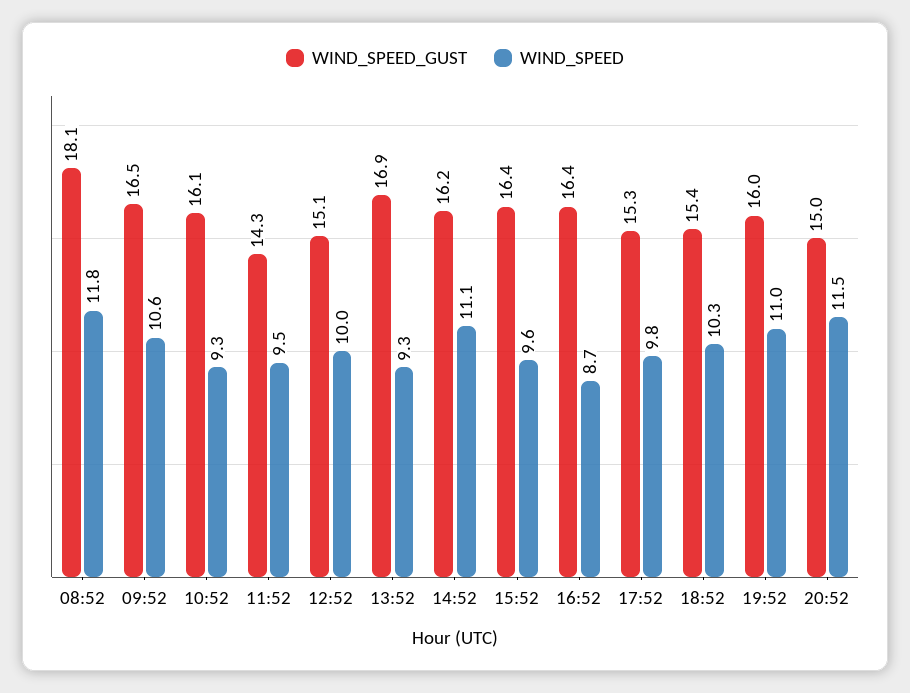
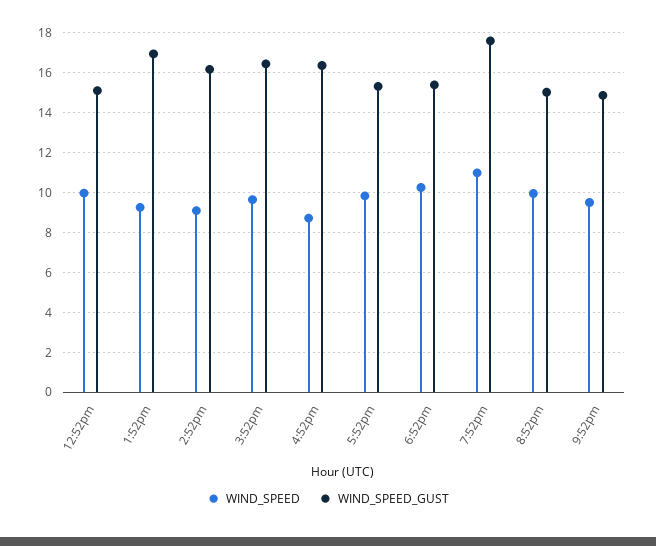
WIND_SPEED_GUST, 08:52: 18.1 -> none
WIND_SPEED, 08:52: 11.8 -> none
WIND_SPEED_GUST, 09:52: 16.5 -> none
WIND_SPEED, 09:52: 10.6 -> none
WIND_SPEED_GUST, 10:52: 16.1 -> none
WIND_SPEED, 10:52: 9.3 -> none
WIND_SPEED_GUST, 11:52: 14.3 -> none
WIND_SPEED, 11:52: 9.5 -> none
WIND_SPEED, 14:52: 11.1 -> 9
WIND_SPEED_GUST, 19:52: 16 -> 17.5
WIND_SPEED, 20:52: 11.5 -> 10
WIND_SPEED, 9:52pm: none -> 9.5
WIND_SPEED_GUST, 9:52pm: none -> 15

